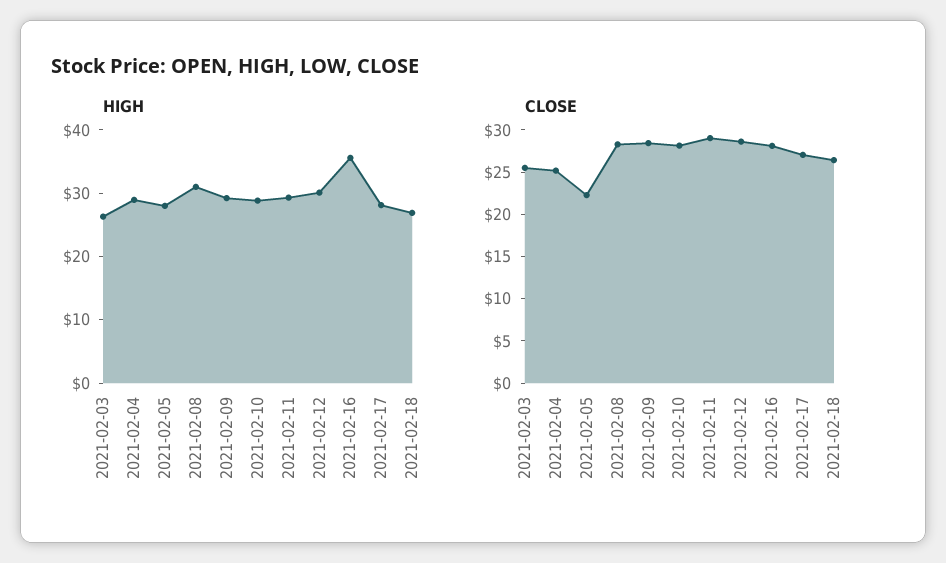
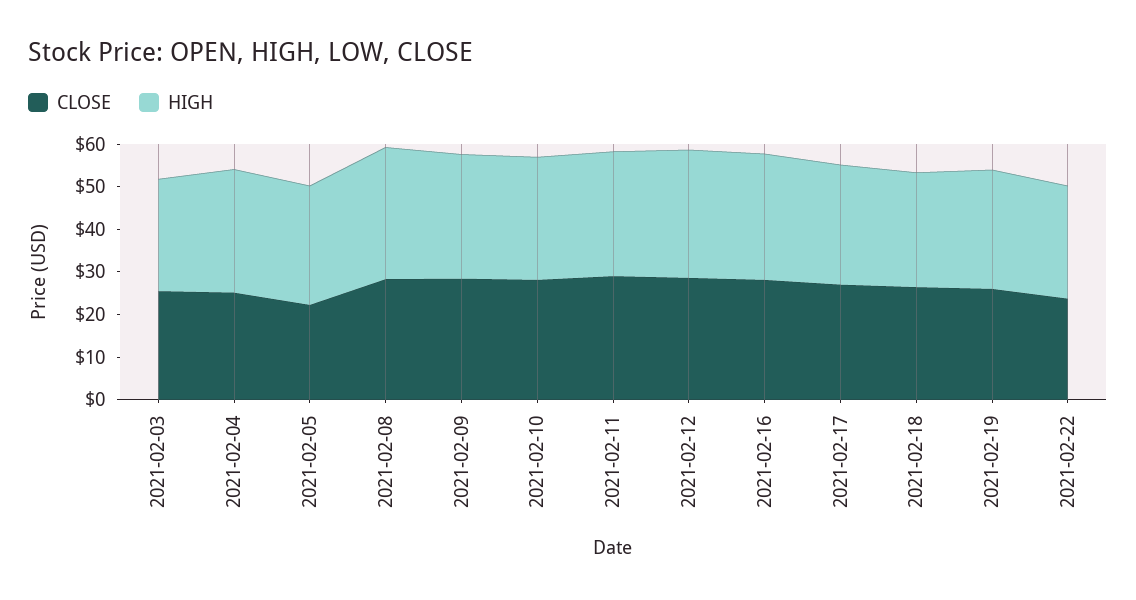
HIGH, 2021-02-16: 36 -> 30
CLOSE, 2021-02-19: none -> 26
HIGH, 2021-02-19: none -> 28
CLOSE, 2021-02-22: none -> 24
HIGH, 2021-02-22: none -> 26

